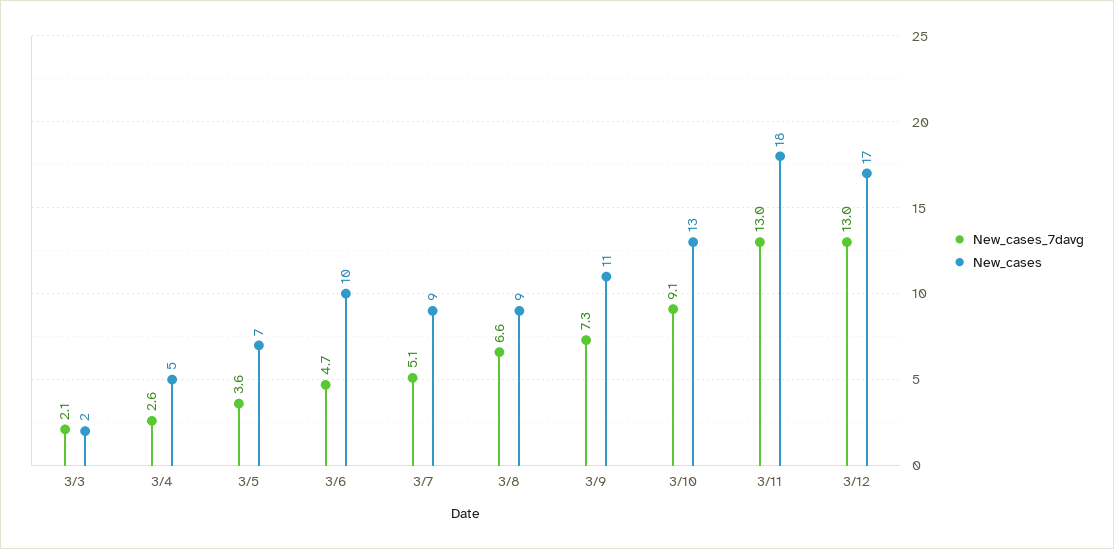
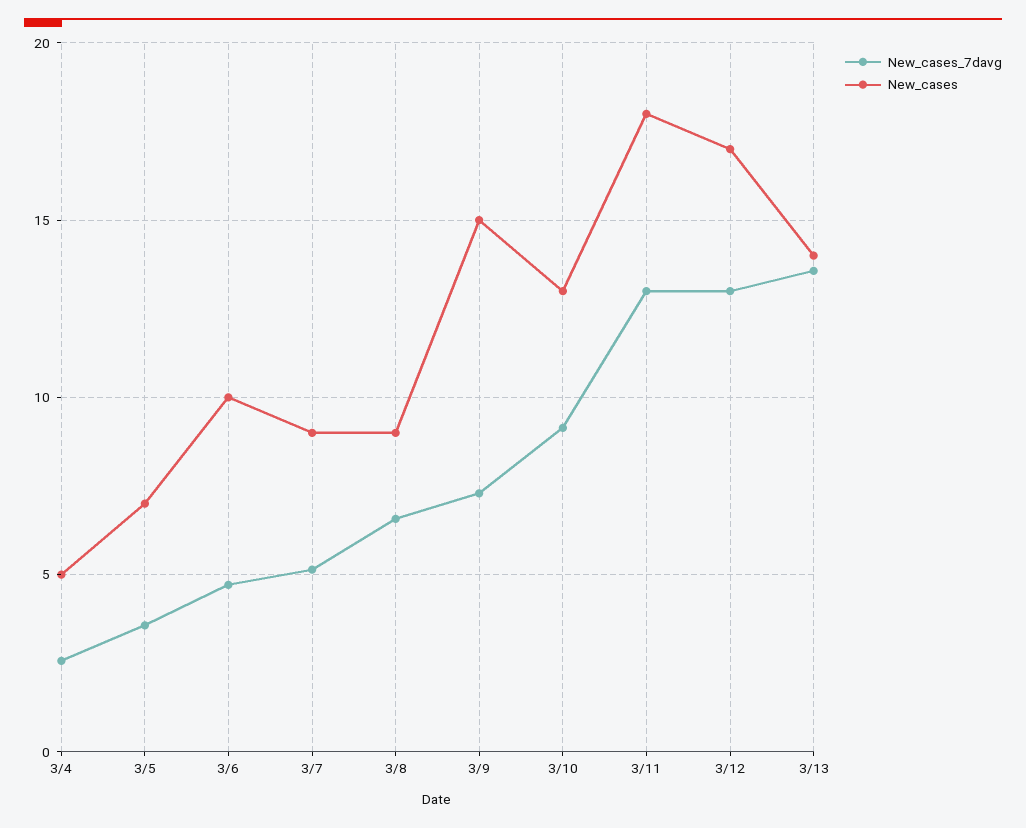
New_cases_7davg, 3/3: 2.1 -> none
New_cases, 3/3: 2 -> none
New_cases, 3/9: 11 -> 15
New_cases_7davg, 3/13: none -> 13.5
New_cases, 3/13: none -> 14

